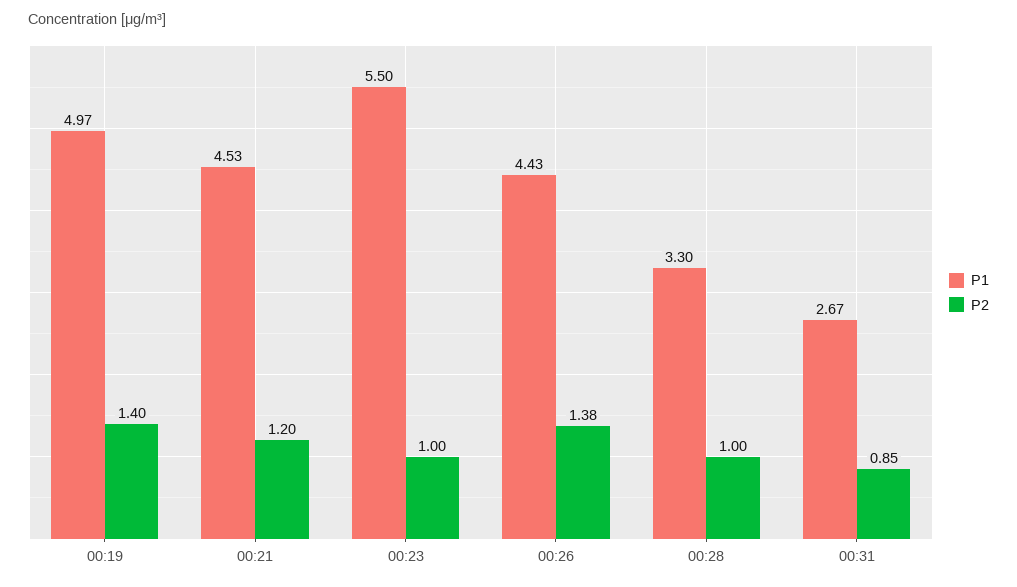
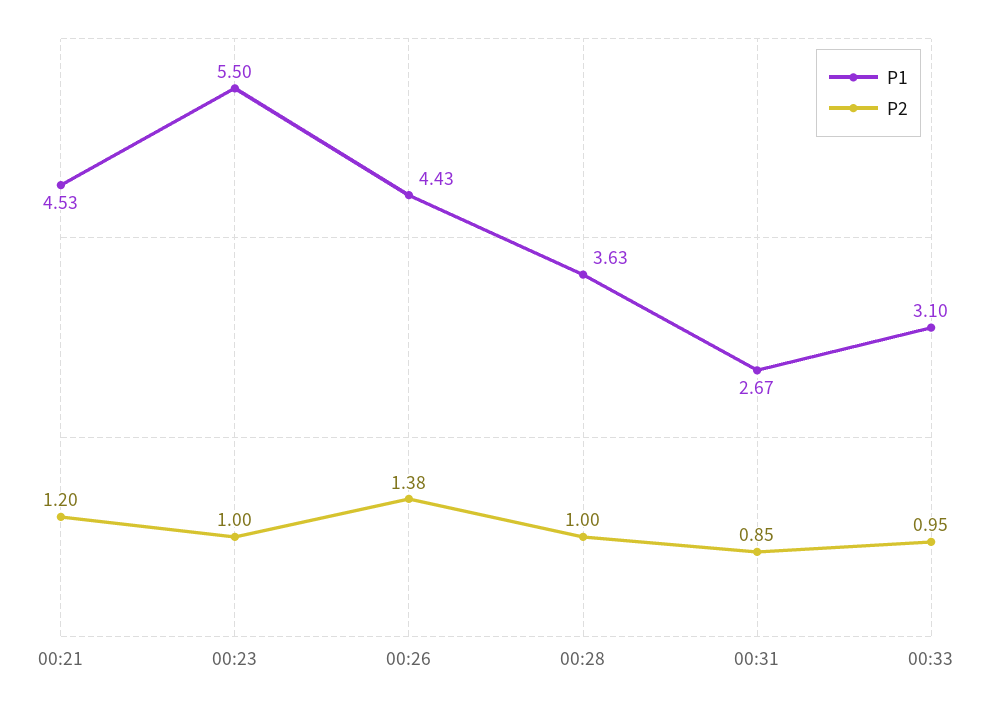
P1, 00:19: 4.97 -> none
P2, 00:19: 1.4 -> none
P1, 00:28: 3.3 -> 3.63
P1, 00:33: none -> 3.1
P2, 00:33: none -> 0.95

